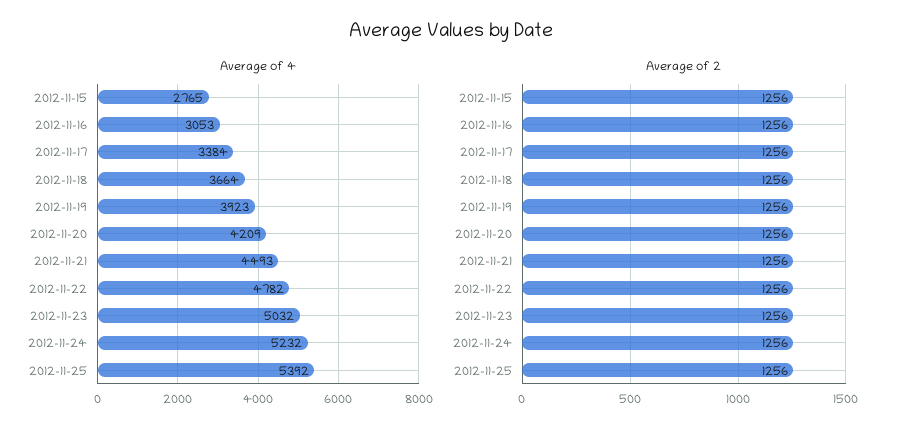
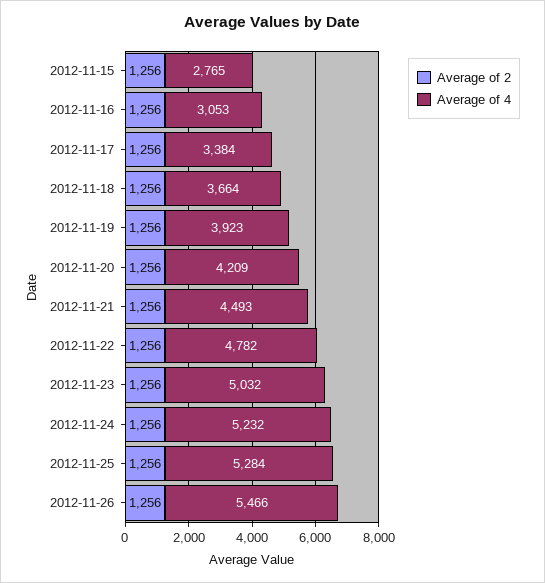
Average of 4, 2012-11-25: 5392 -> 5284
Average of 2, 2012-11-26: none -> 1256
Average of 4, 2012-11-26: none -> 5466

